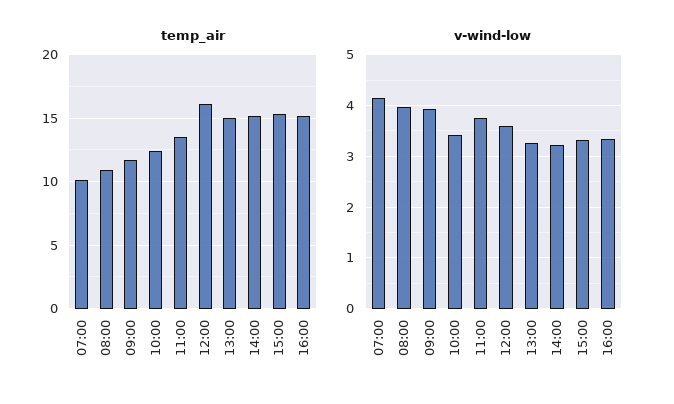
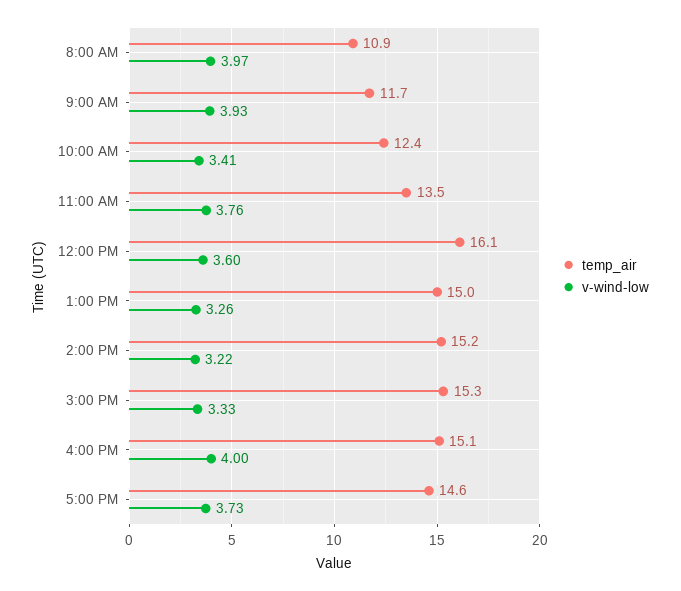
temp_air, 07:00: 10 -> none
v-wind-low, 07:00: 4.2 -> none
v-wind-low, 16:00: 3.4 -> 4
temp_air, 5:00 PM: none -> 14.6
v-wind-low, 5:00 PM: none -> 3.73

